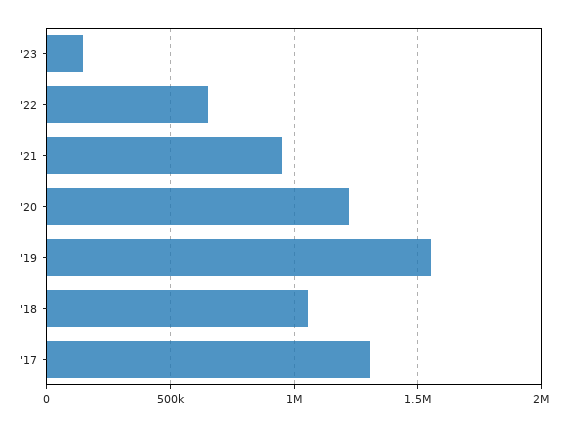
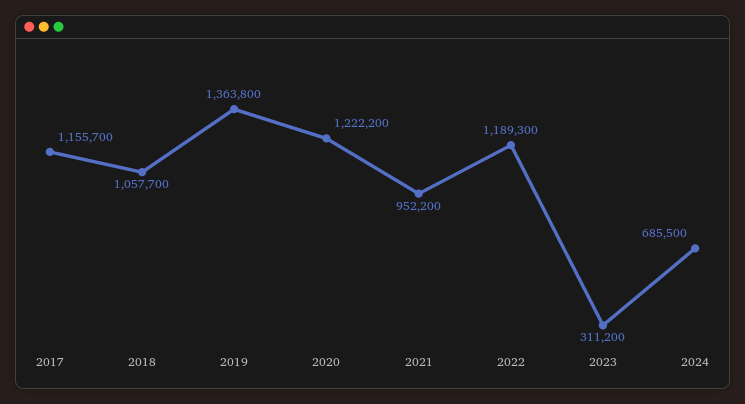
'23: 150000 -> 311200
'22: 650000 -> 1189300
'19: 1550000 -> 1363800
'17: 1300000 -> 1155700
2024: none -> 685500

